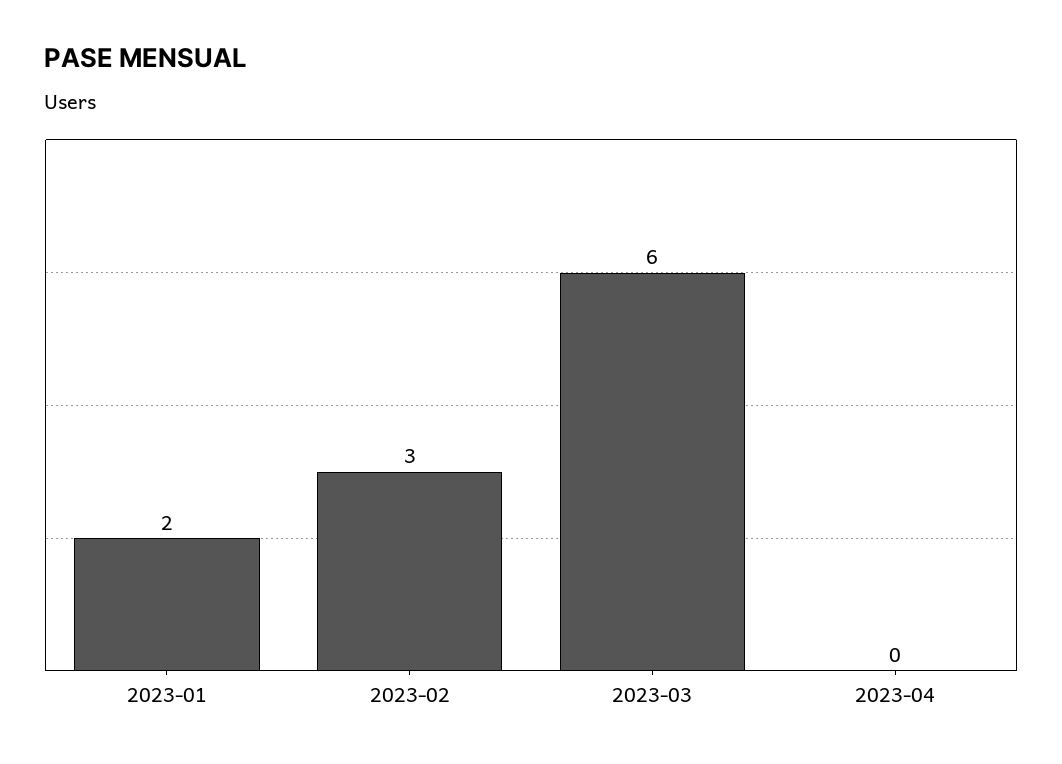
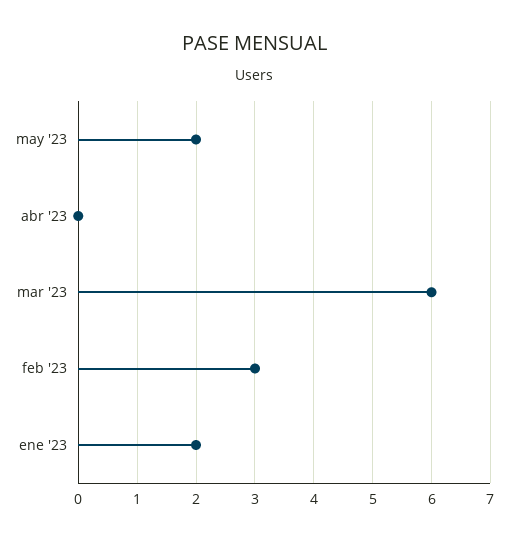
may '23: none -> 2

